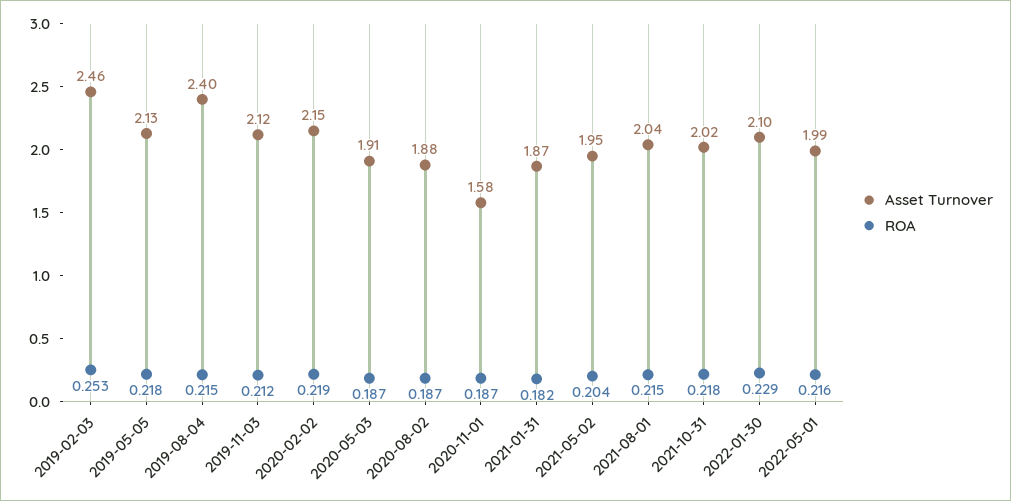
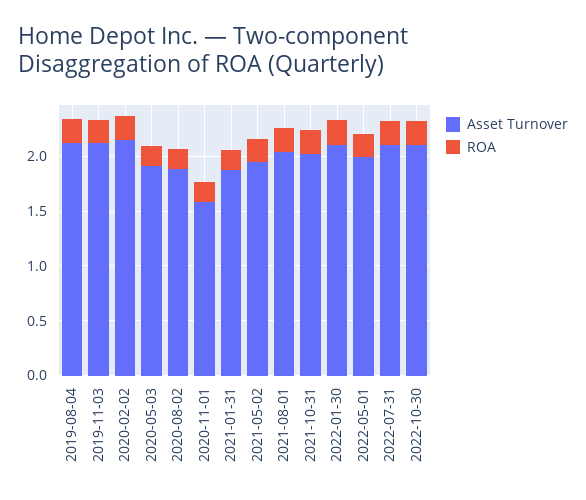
Asset Turnover, 2019-02-03: 2.46 -> none
ROA, 2019-02-03: 0.253 -> none
Asset Turnover, 2019-05-05: 2.13 -> none
ROA, 2019-05-05: 0.218 -> none
Asset Turnover, 2019-08-04: 2.4 -> 2.1
Asset Turnover, 2022-07-31: none -> 2.1
ROA, 2022-07-31: none -> 0.2
Asset Turnover, 2022-10-30: none -> 2.1
ROA, 2022-10-30: none -> 0.2

